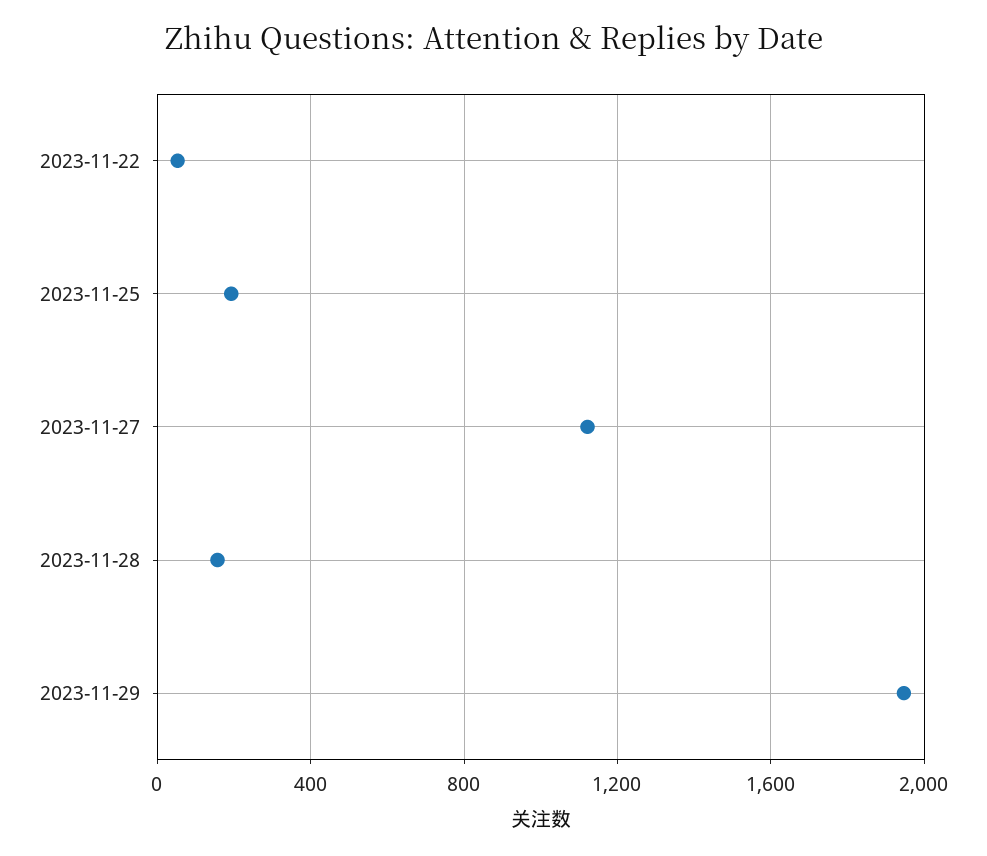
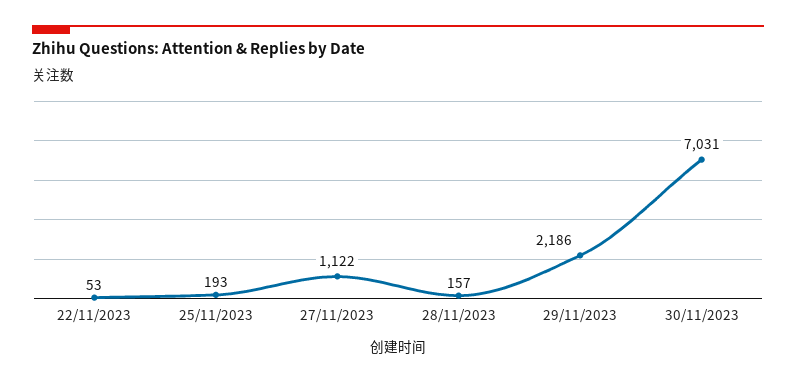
2023-11-29: 1950 -> 2186
30/11/2023: none -> 7031

